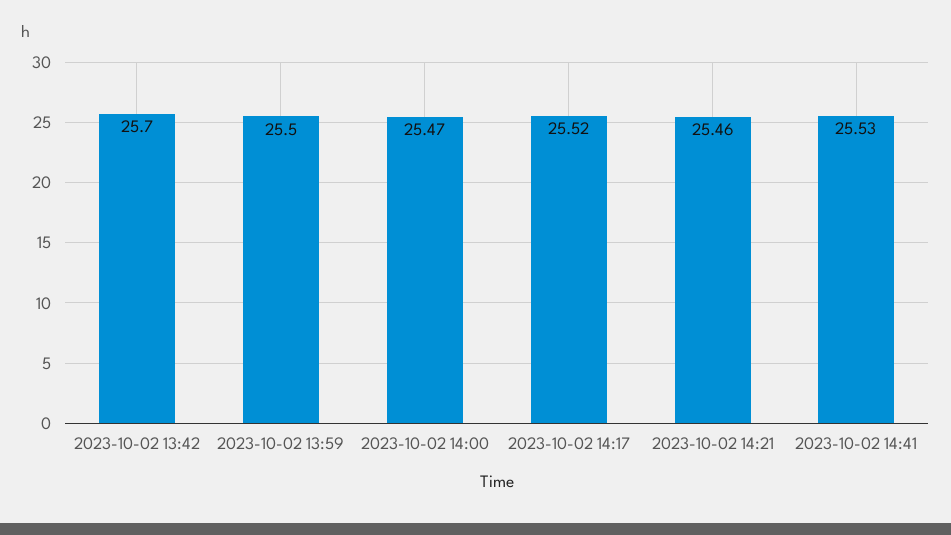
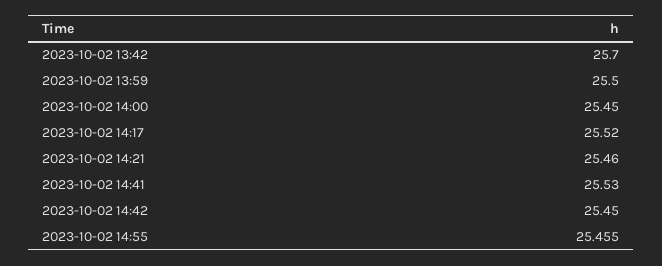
2023-10-02 14:00: 25.47 -> 25.45
2023-10-02 14:42: none -> 25.45
2023-10-02 14:55: none -> 25.455

